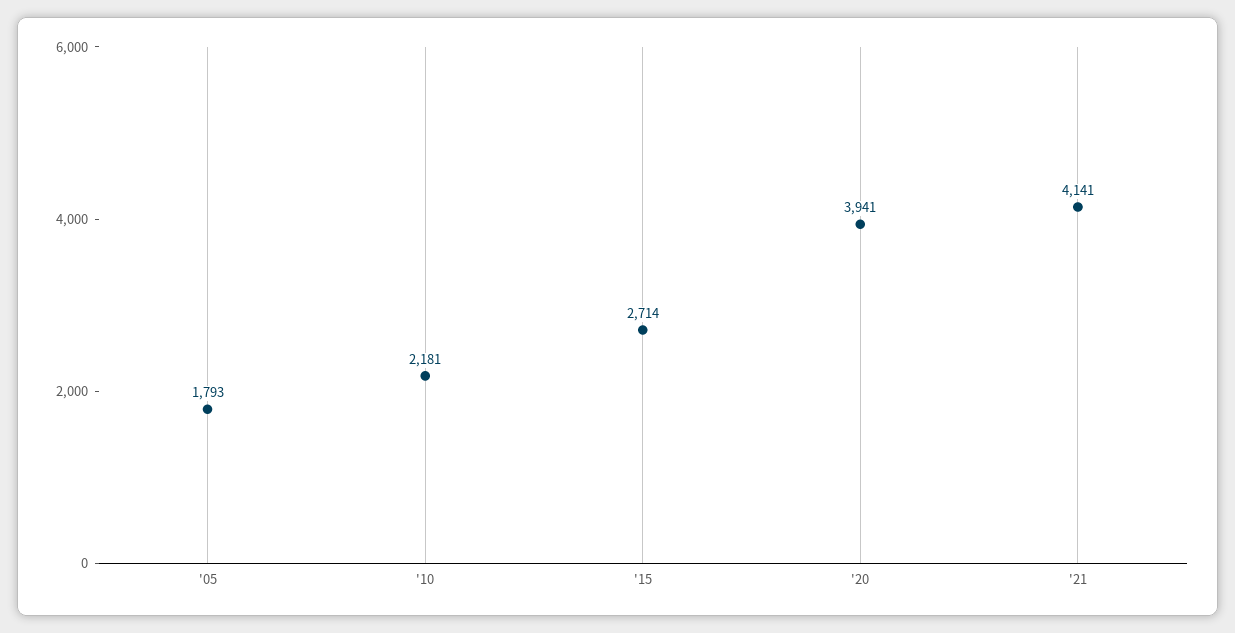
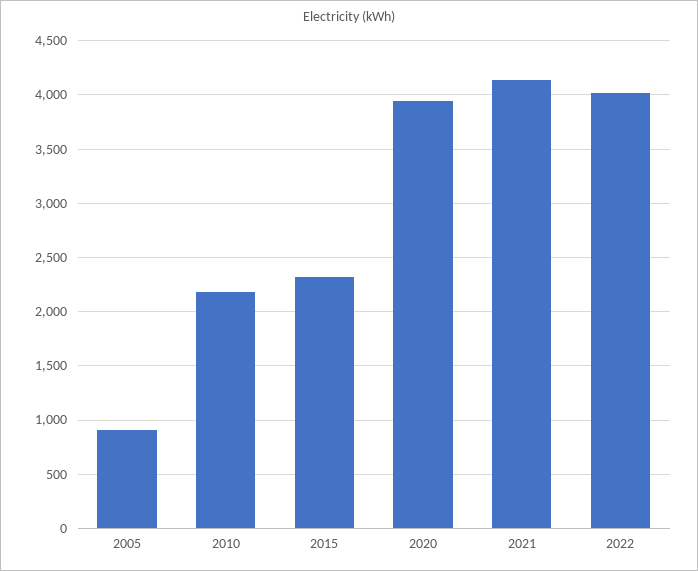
'05: 1793 -> 900
'15: 2714 -> 2300
2022: none -> 4000

